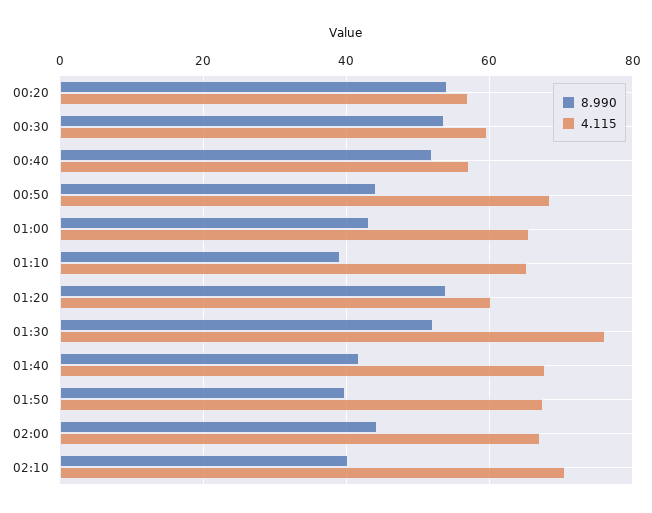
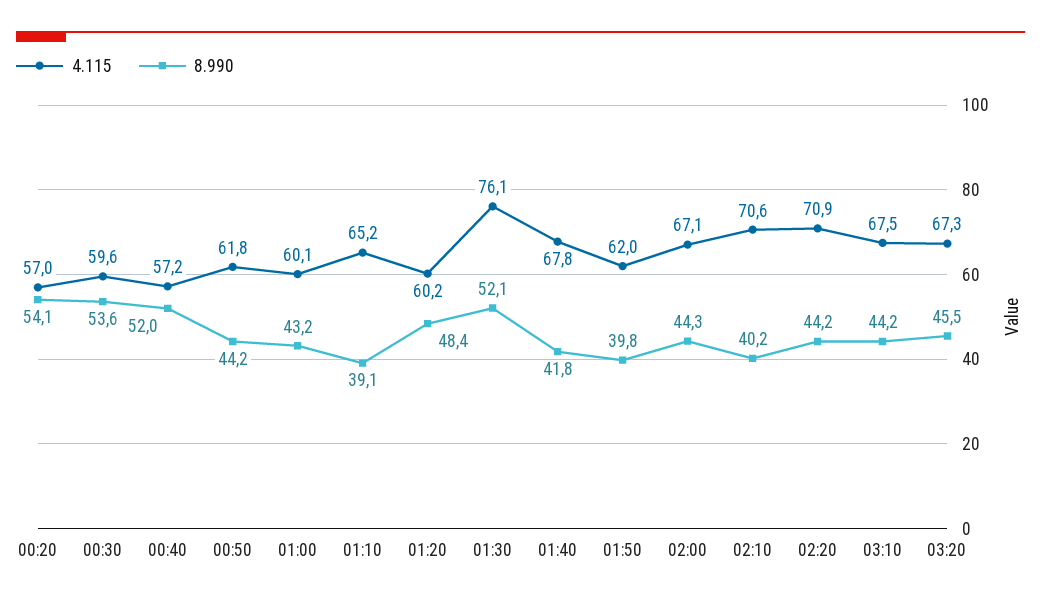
4.115, 00:50: 68 -> 61.8
4.115, 01:00: 66 -> 60.1
8.990, 01:20: 54 -> 48.4
4.115, 01:50: 68 -> 62
4.115, 02:20: none -> 70.9
8.990, 02:20: none -> 44.2
4.115, 03:10: none -> 67.5
8.990, 03:10: none -> 44.2
4.115, 03:20: none -> 67.3
8.990, 03:20: none -> 45.5

